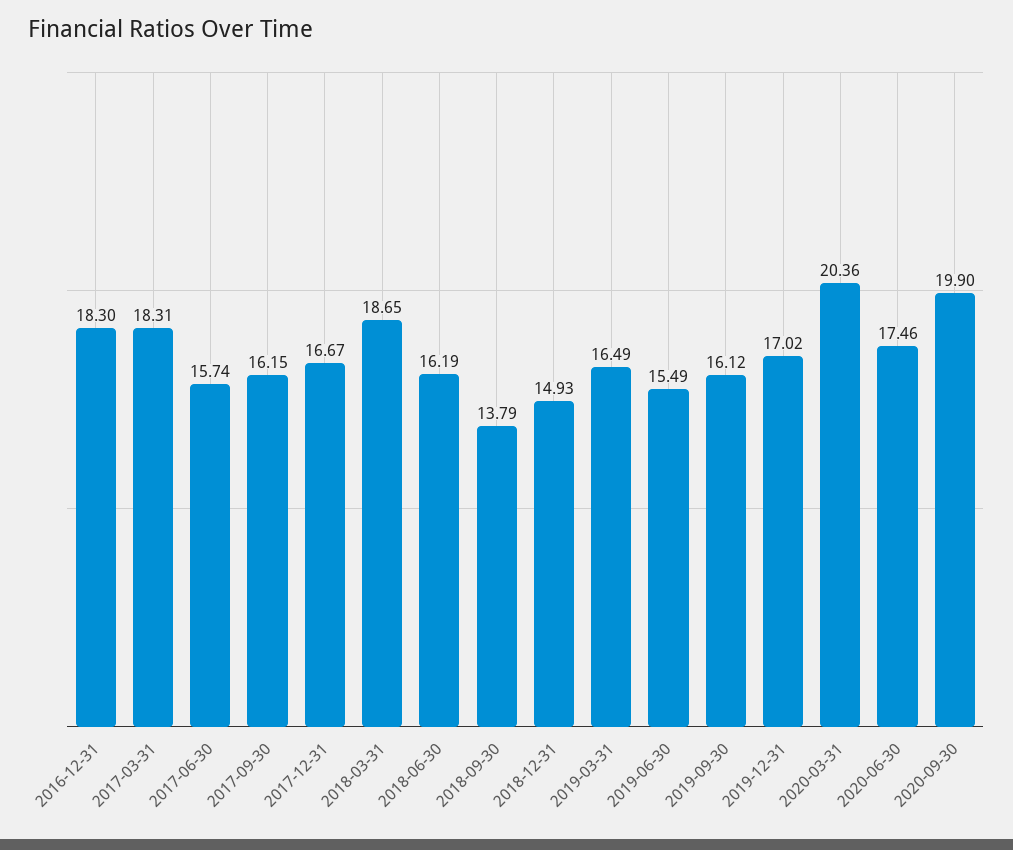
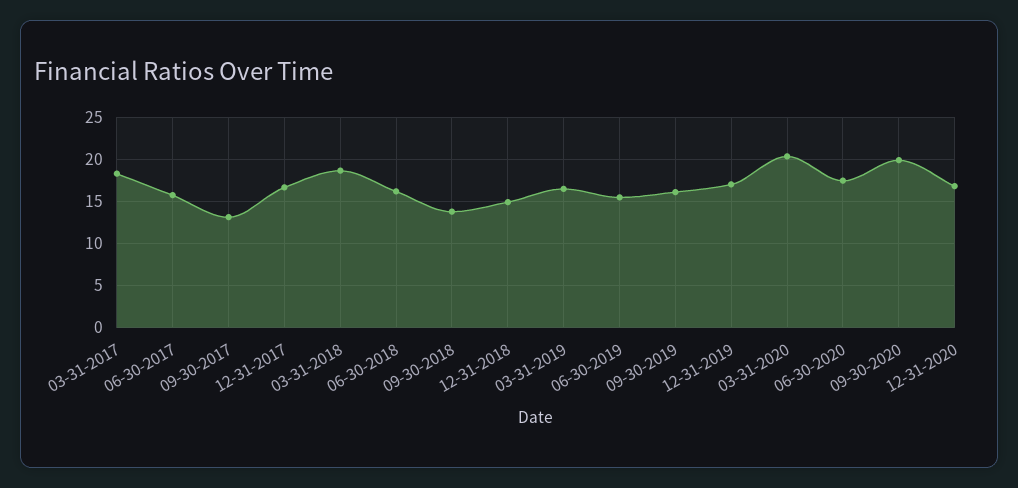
2016-12-31: 18.3 -> none
2017-09-30: 16.15 -> 13
12-31-2020: none -> 17

